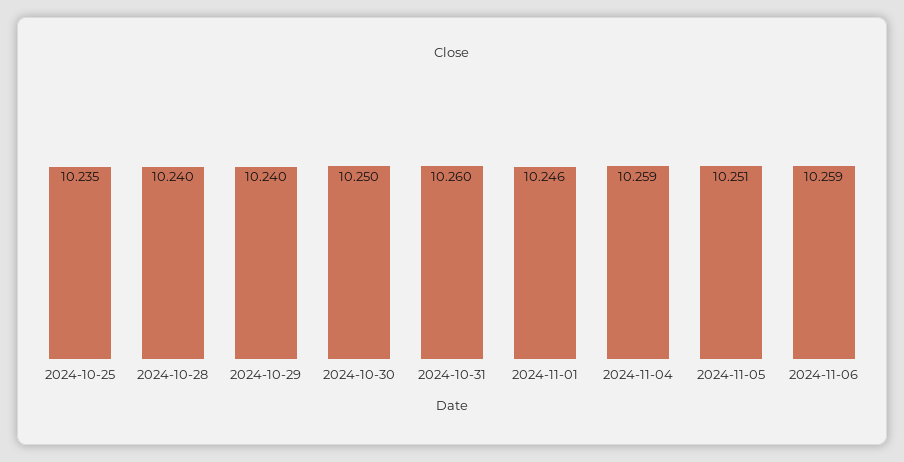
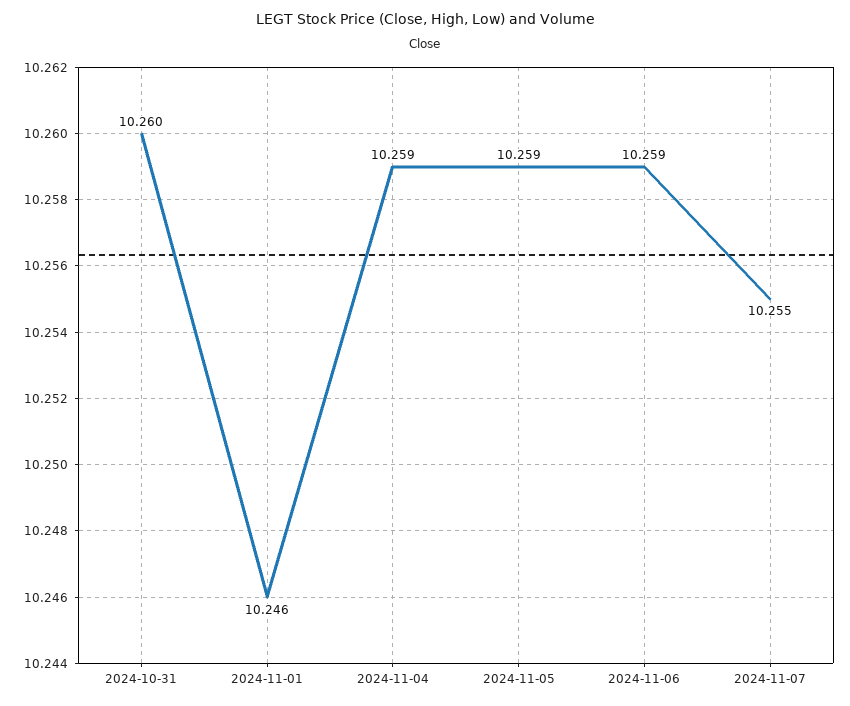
2024-10-25: 10.235 -> none
2024-10-28: 10.24 -> none
2024-10-29: 10.24 -> none
2024-10-30: 10.25 -> none
2024-11-05: 10.251 -> 10.259
2024-11-07: none -> 10.255

